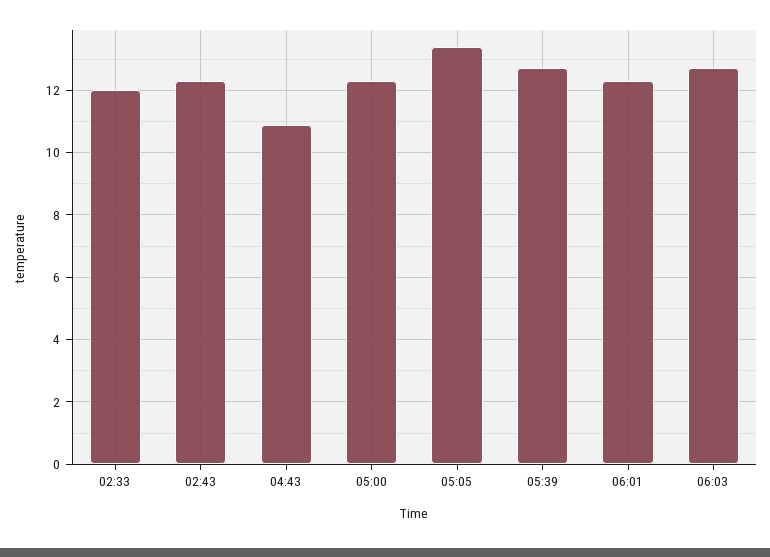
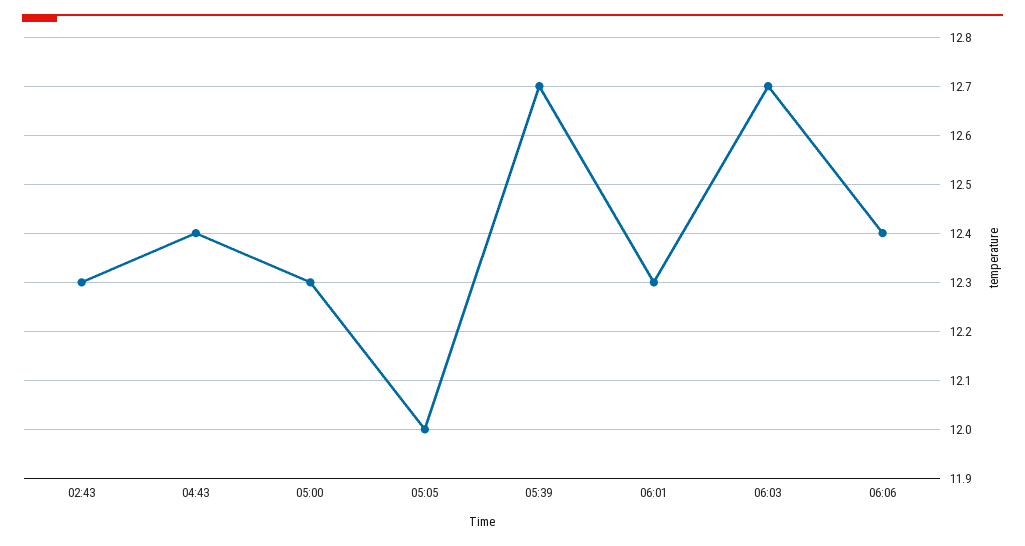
02:33: 12 -> none
04:43: 11 -> 12.4
05:05: 13.5 -> 12
06:06: none -> 12.4

